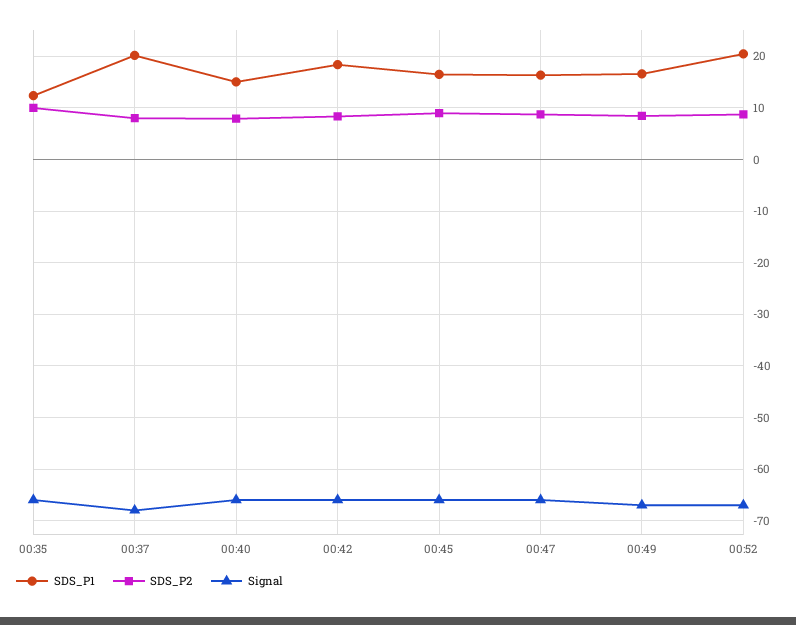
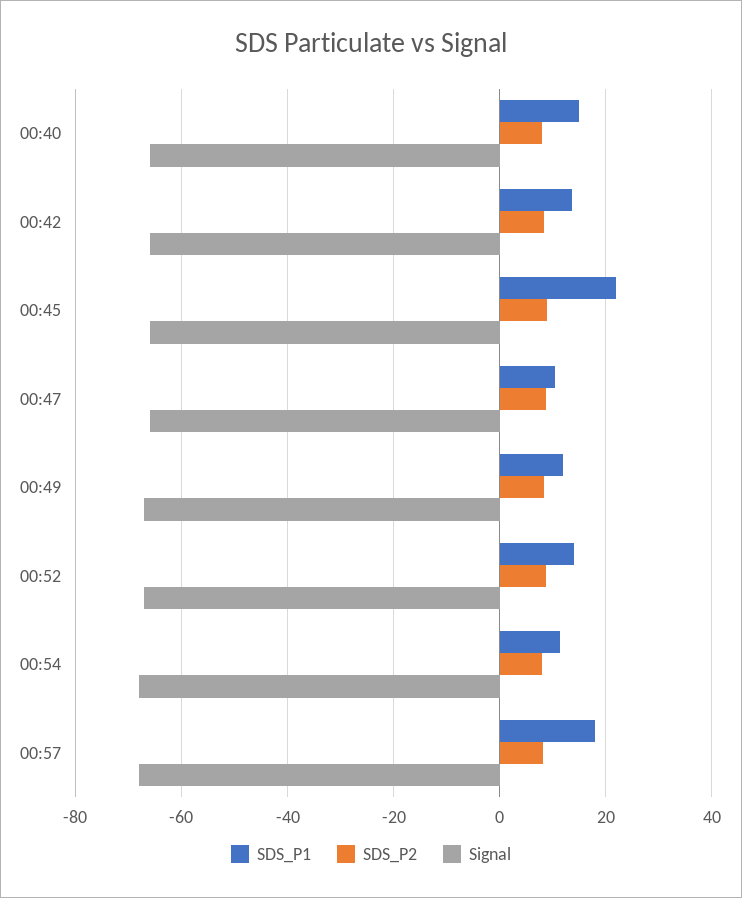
SDS_P1, 00:35: 12 -> none
SDS_P2, 00:35: 10 -> none
Signal, 00:35: -66 -> none
SDS_P1, 00:37: 20 -> none
SDS_P2, 00:37: 8 -> none
Signal, 00:37: -68 -> none
SDS_P1, 00:42: 18 -> 14
SDS_P1, 00:45: 16 -> 22
SDS_P1, 00:47: 16 -> 10
SDS_P1, 00:49: 16 -> 12
SDS_P1, 00:52: 20 -> 14
SDS_P1, 00:54: none -> 12
SDS_P2, 00:54: none -> 8
Signal, 00:54: none -> -68
SDS_P1, 00:57: none -> 18
SDS_P2, 00:57: none -> 8
Signal, 00:57: none -> -68

